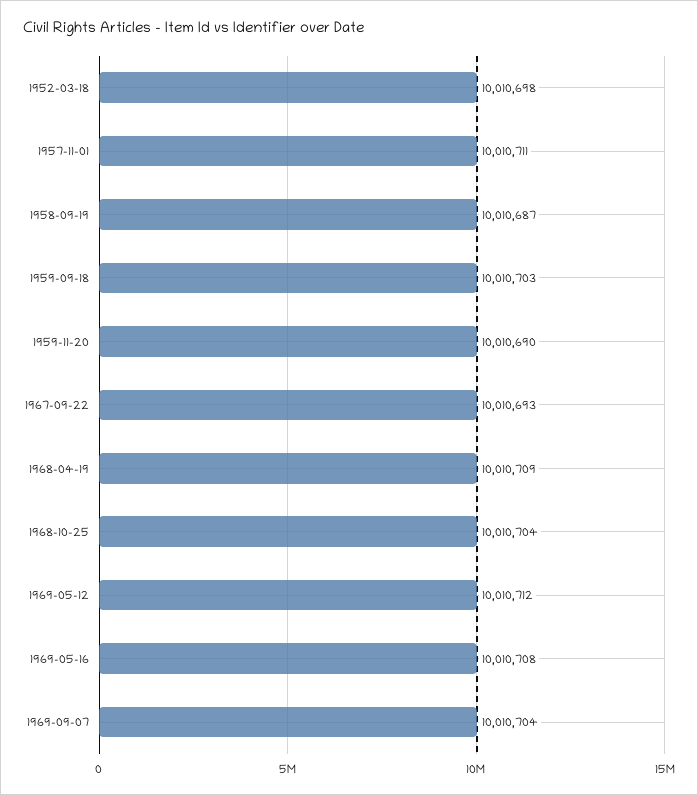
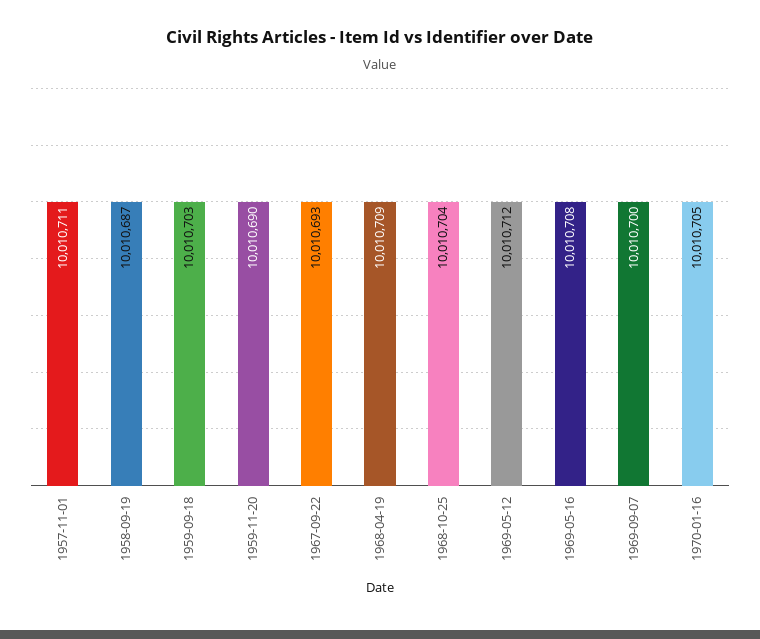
1952-03-18: 10010698 -> none
1969-09-07: 10010704 -> 10010700
1970-01-16: none -> 10010705

